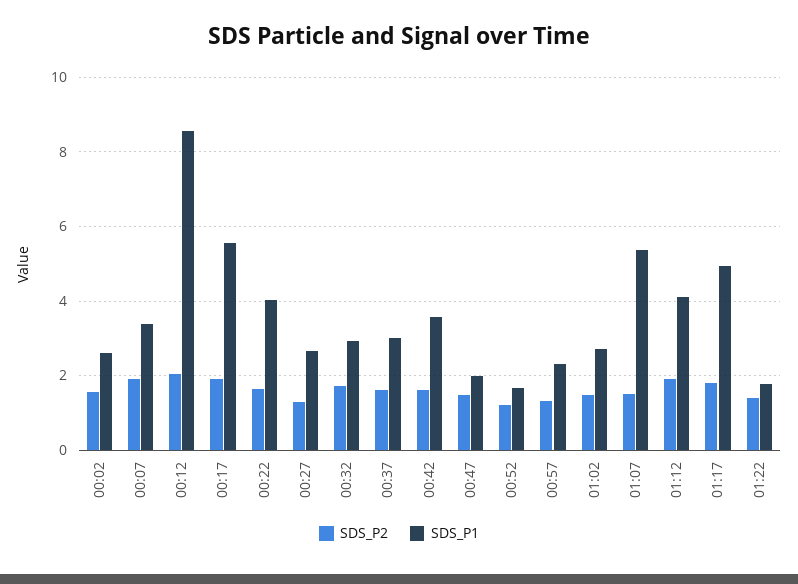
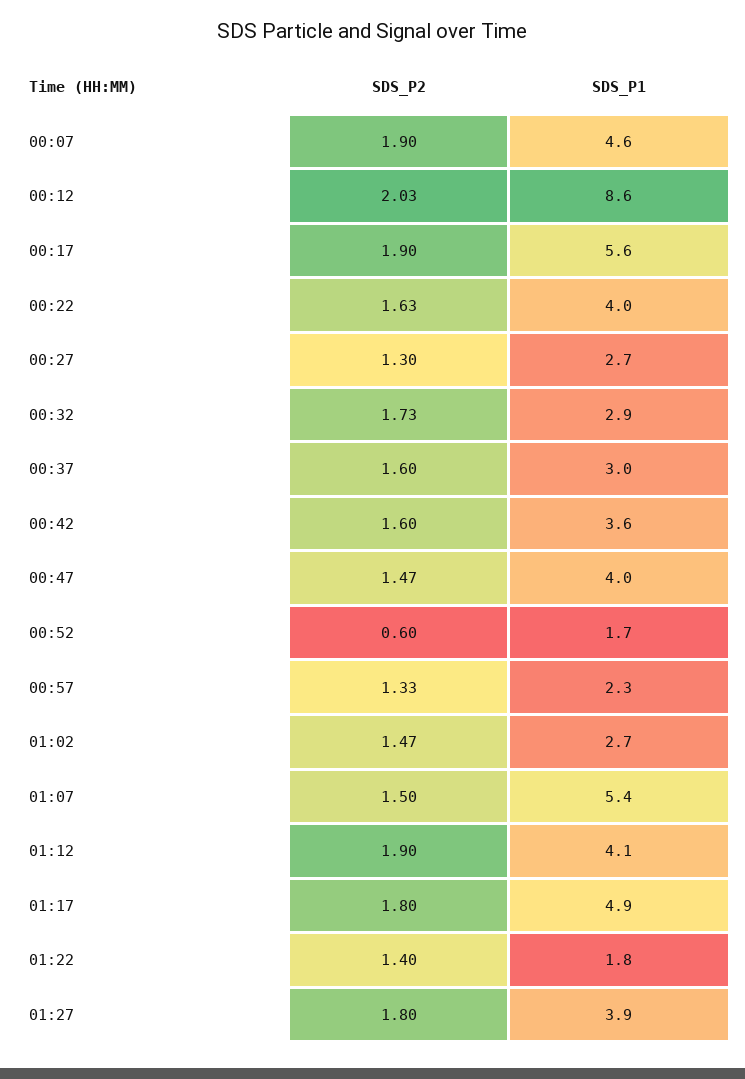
SDS_P2, 00:02: 1.6 -> none
SDS_P1, 00:02: 2.6 -> none
SDS_P1, 00:07: 3.4 -> 4.6
SDS_P1, 00:47: 2 -> 4
SDS_P2, 00:52: 1.2 -> 0.6
SDS_P2, 01:27: none -> 1.8
SDS_P1, 01:27: none -> 3.9

